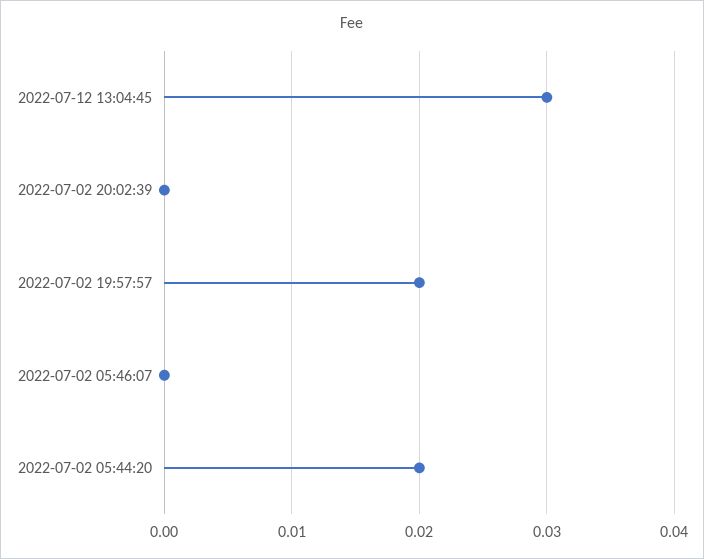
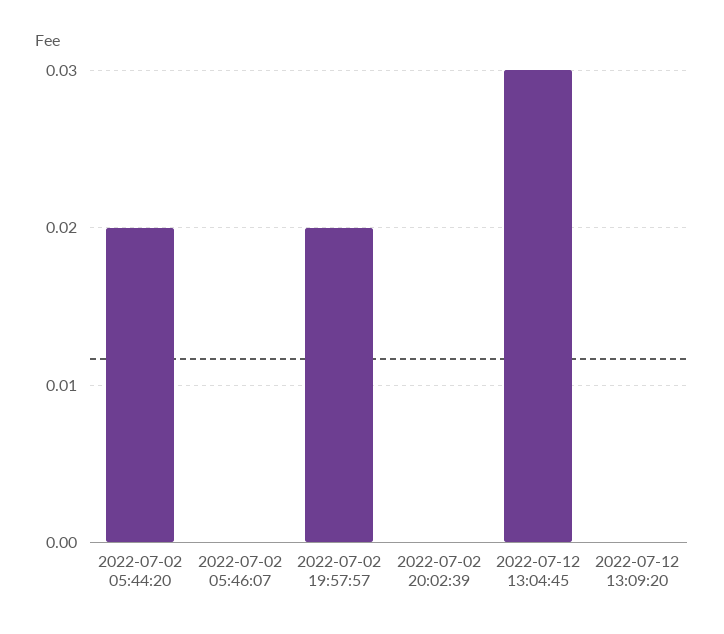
2022-07-12 13:09:20: none -> 0

